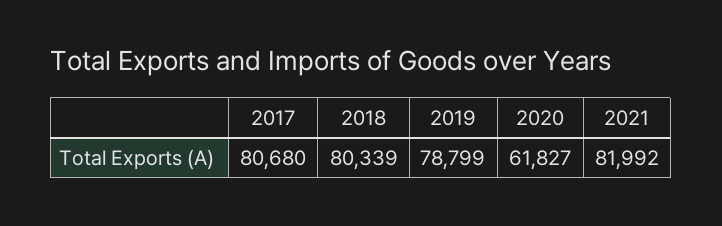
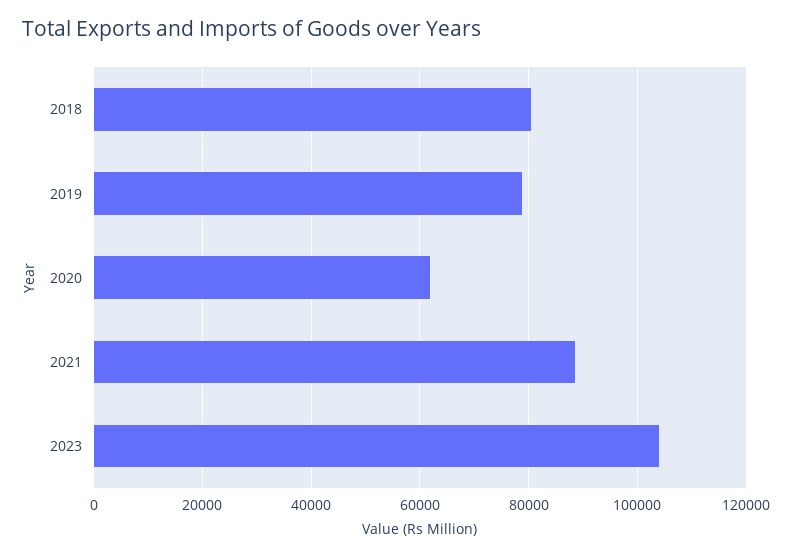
2017: 80680 -> none
2021: 81992 -> 88000
2023: none -> 104000

